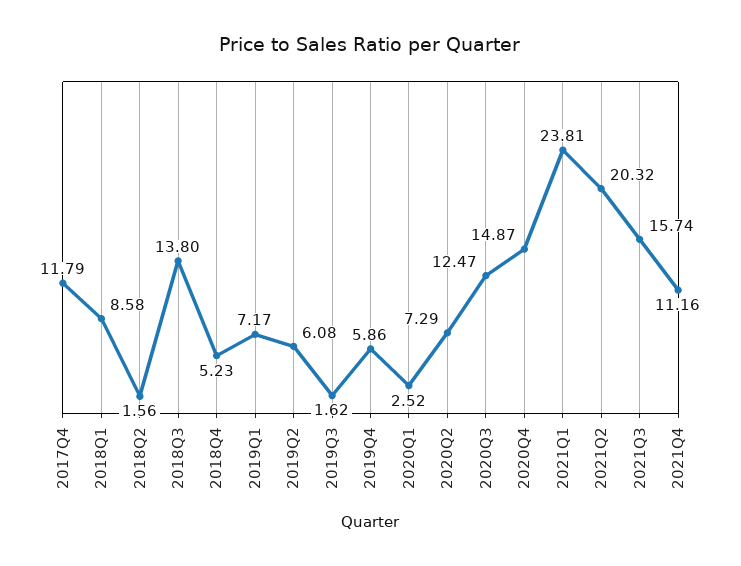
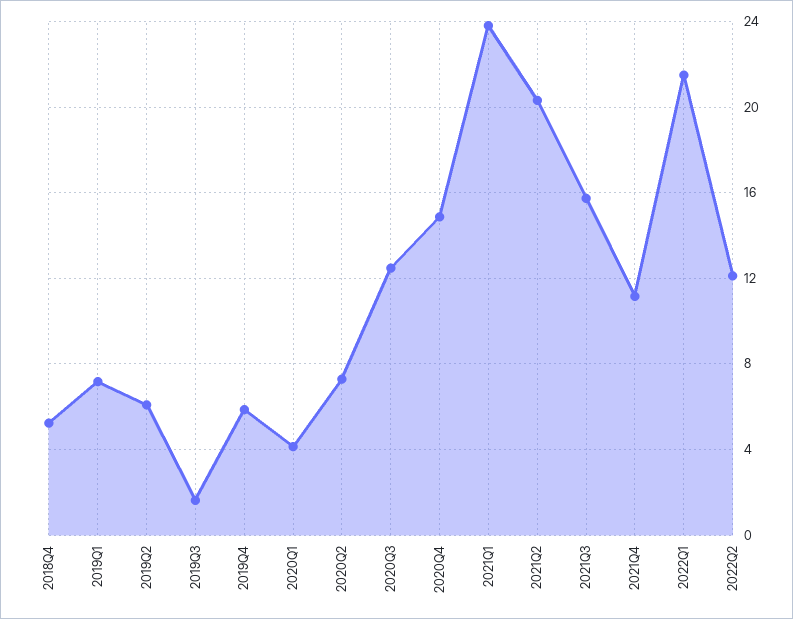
2017Q4: 11.79 -> none
2018Q1: 8.58 -> none
2018Q2: 1.56 -> none
2018Q3: 13.8 -> none
2020Q1: 2.52 -> 4
2022Q1: none -> 21.5
2022Q2: none -> 12

